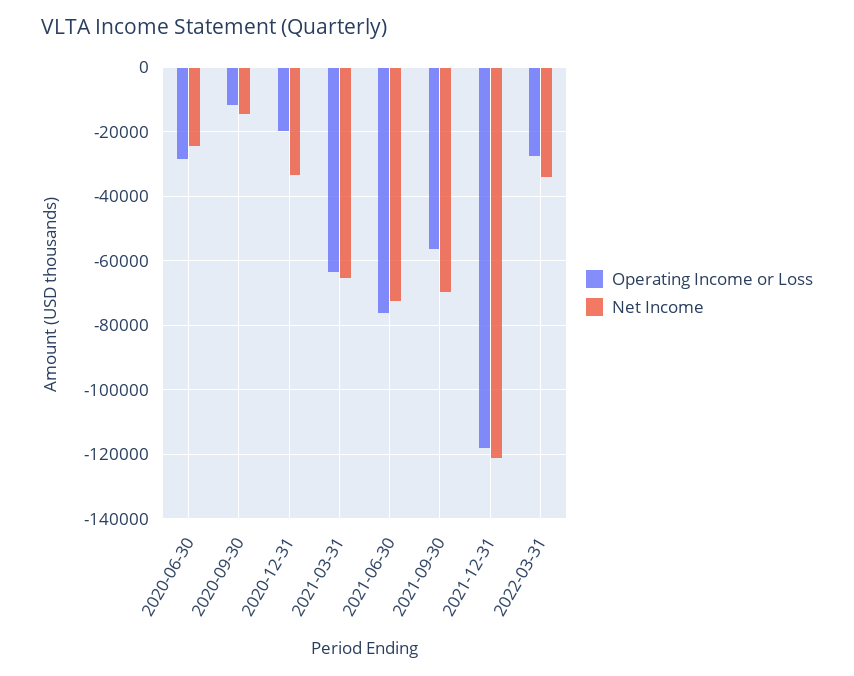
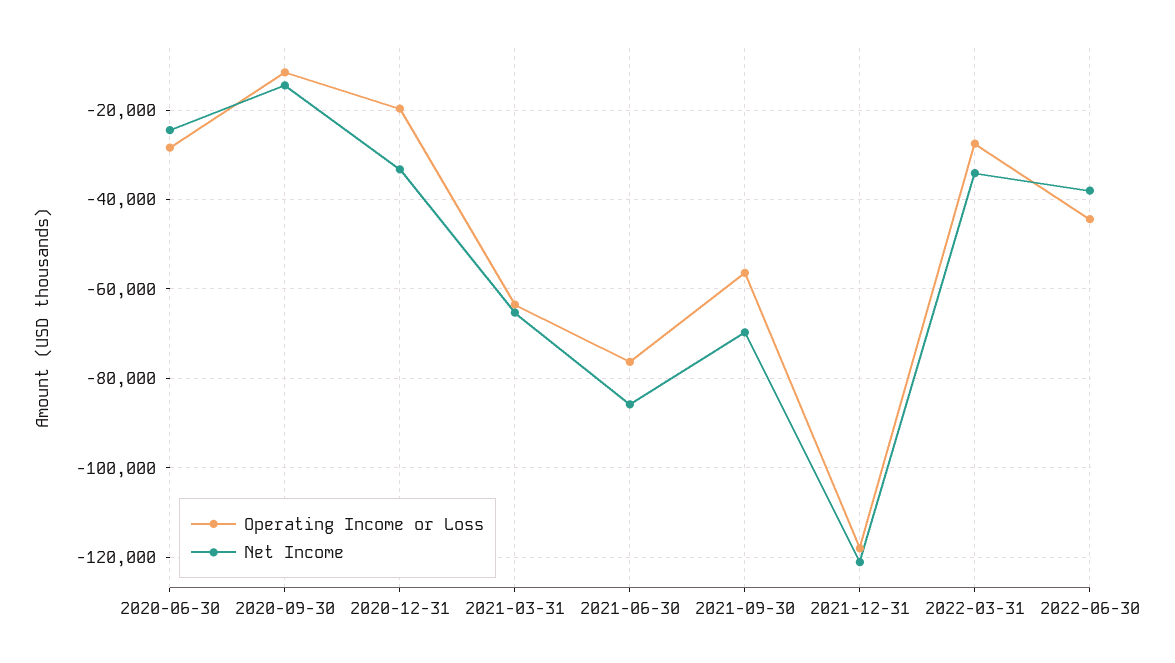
Net Income, 2021-06-30: -72000 -> -86000
Operating Income or Loss, 2022-06-30: none -> -44000
Net Income, 2022-06-30: none -> -38000

